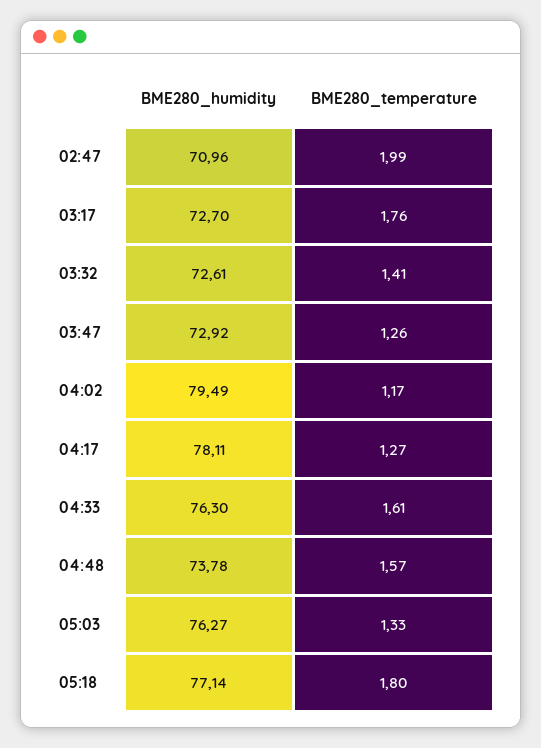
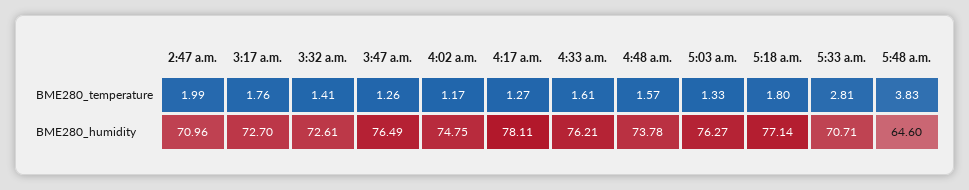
BME280_humidity, 03:47: 72.92 -> 76.49
BME280_humidity, 04:02: 79.49 -> 74.75
BME280_humidity, 04:33: 76.3 -> 76.21
BME280_temperature, 5:33 a.m.: none -> 2.81
BME280_temperature, 5:48 a.m.: none -> 3.83
BME280_humidity, 5:33 a.m.: none -> 70.71
BME280_humidity, 5:48 a.m.: none -> 64.6

